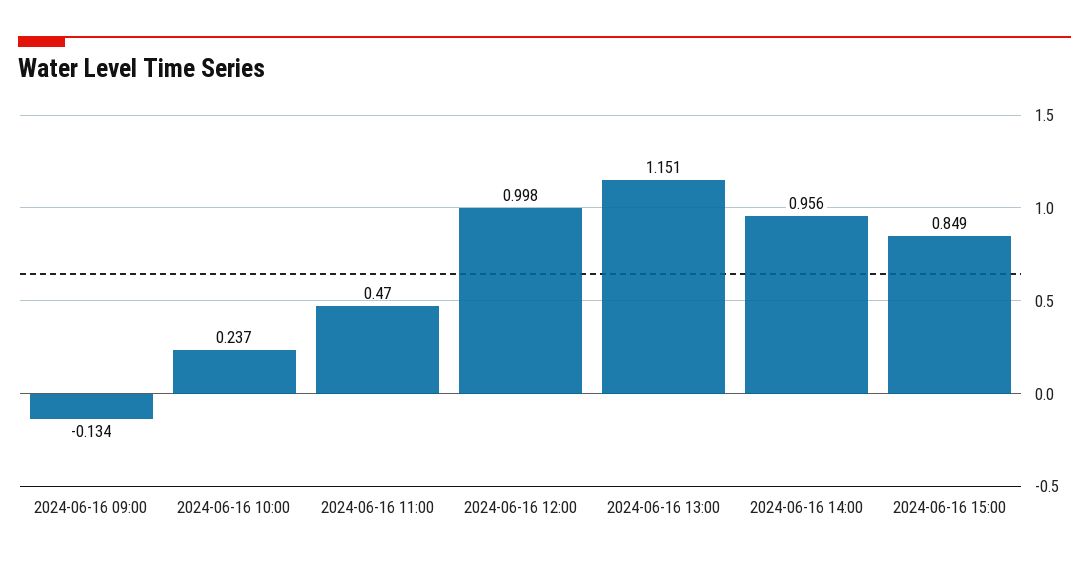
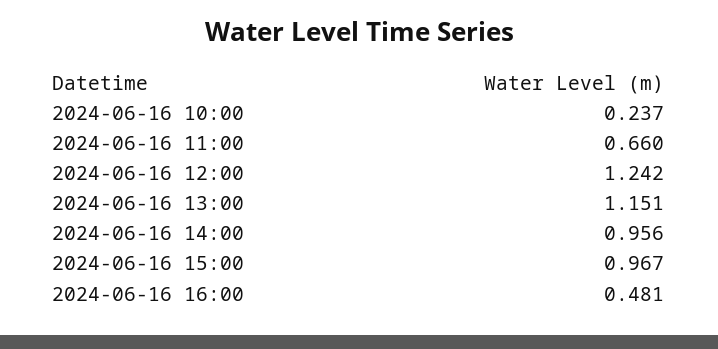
2024-06-16 09:00: -0.134 -> none
2024-06-16 11:00: 0.47 -> 0.66
2024-06-16 12:00: 0.998 -> 1.242
2024-06-16 15:00: 0.849 -> 0.967
2024-06-16 16:00: none -> 0.481

